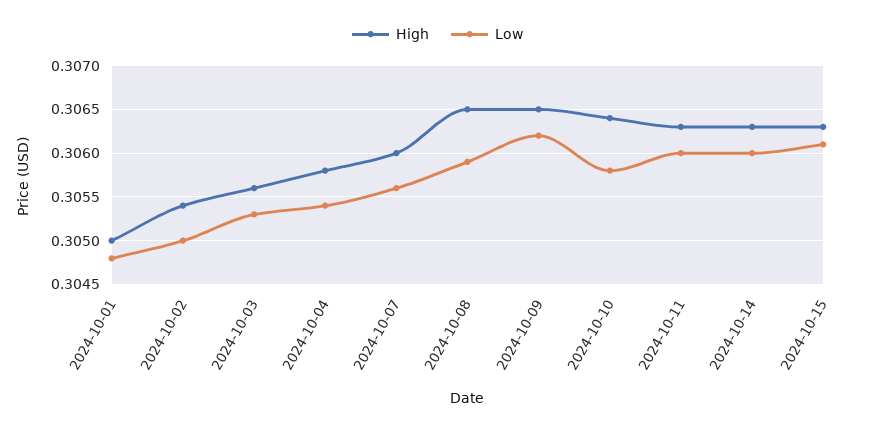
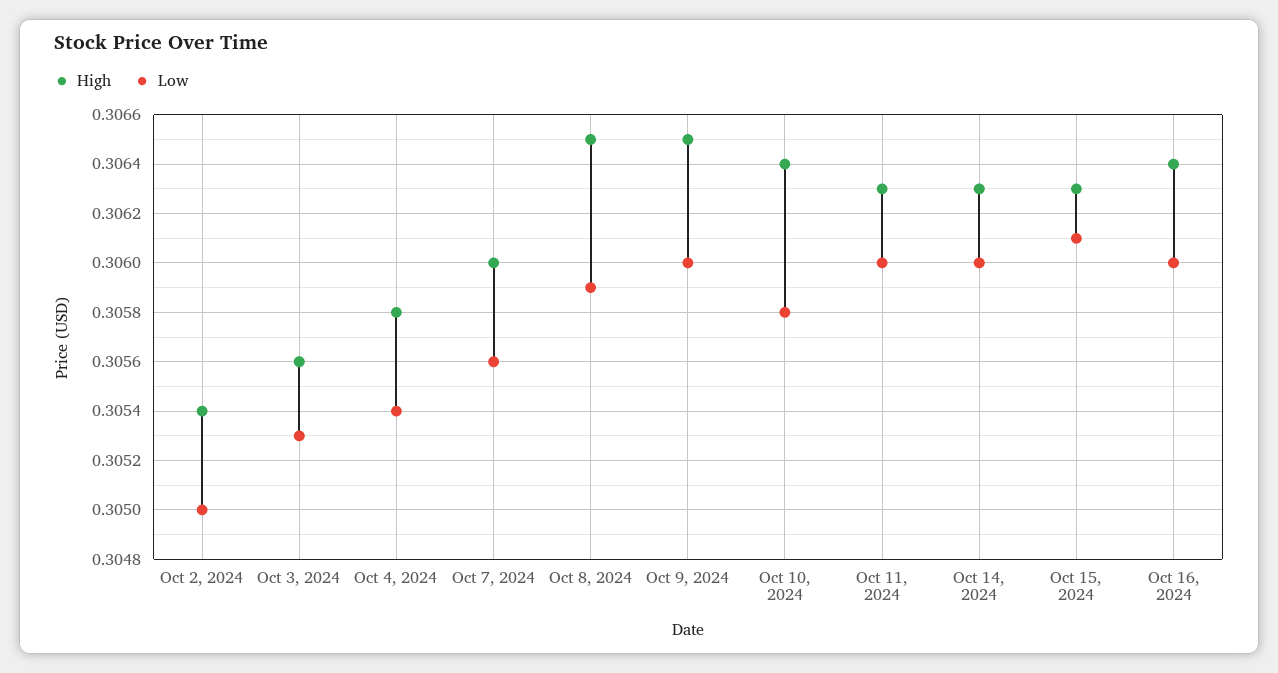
High, 2024-10-01: 0.305 -> none
Low, 2024-10-01: 0.3048 -> none
Low, 2024-10-09: 0.3062 -> 0.306
High, Oct 16, 2024: none -> 0.3064
Low, Oct 16, 2024: none -> 0.306

